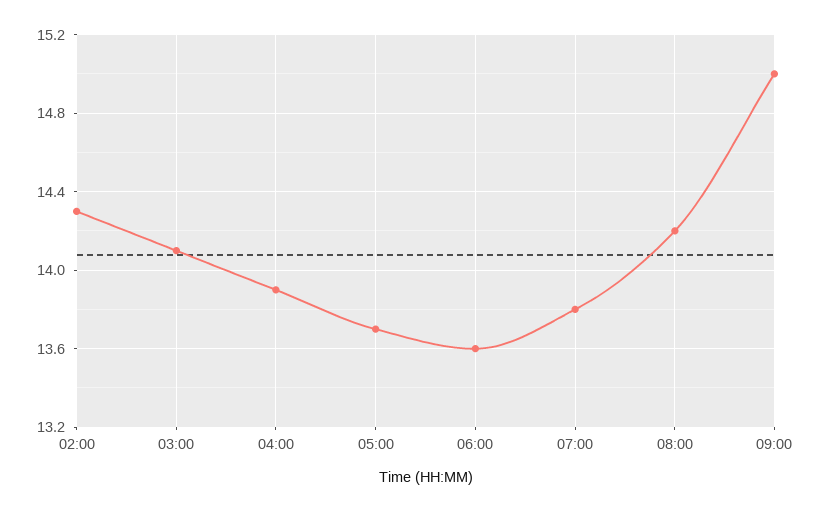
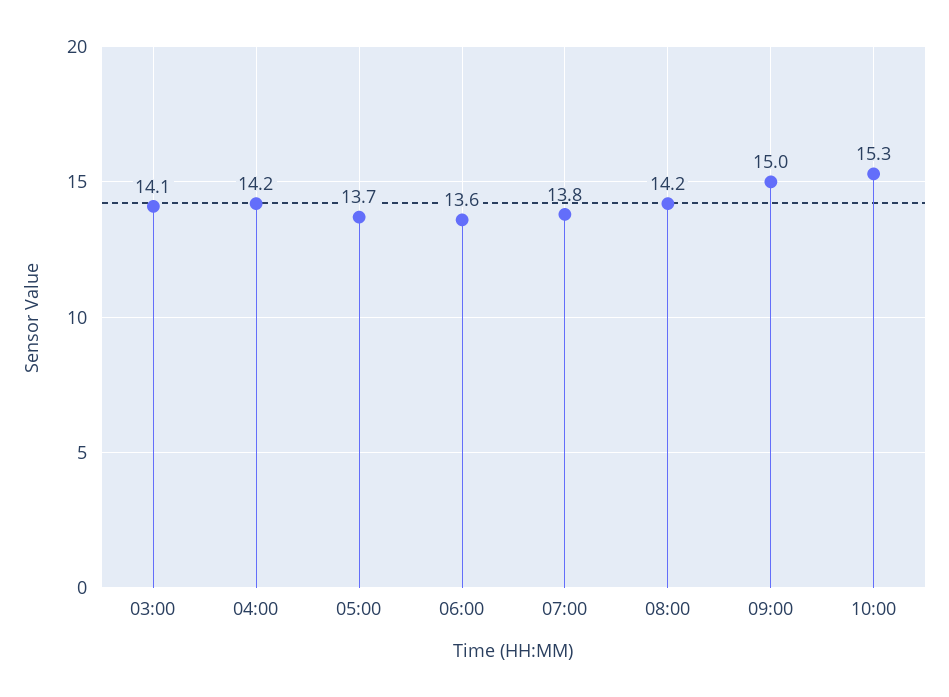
02:00: 14.3 -> none
04:00: 13.9 -> 14.2
10:00: none -> 15.3

